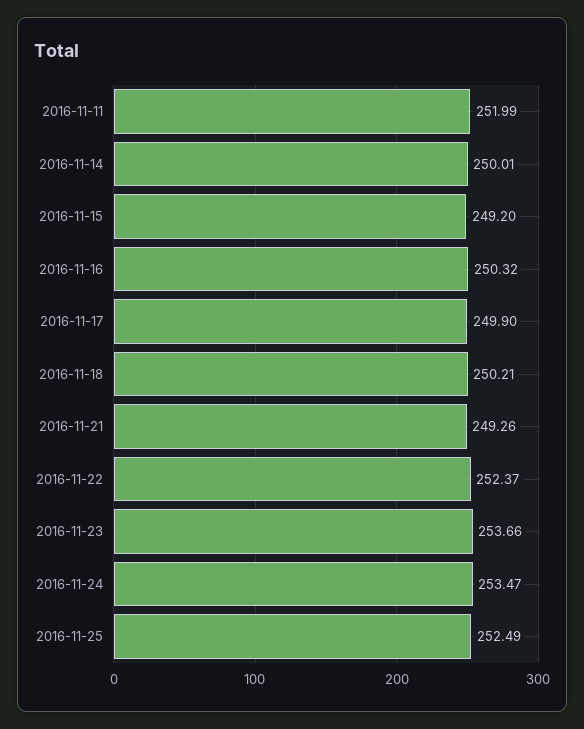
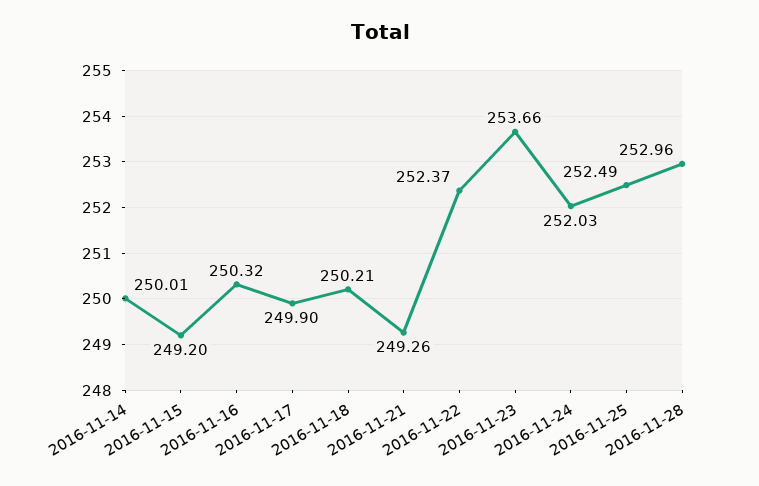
2016-11-11: 251.99 -> none
2016-11-24: 253.47 -> 252.03
2016-11-28: none -> 252.96

